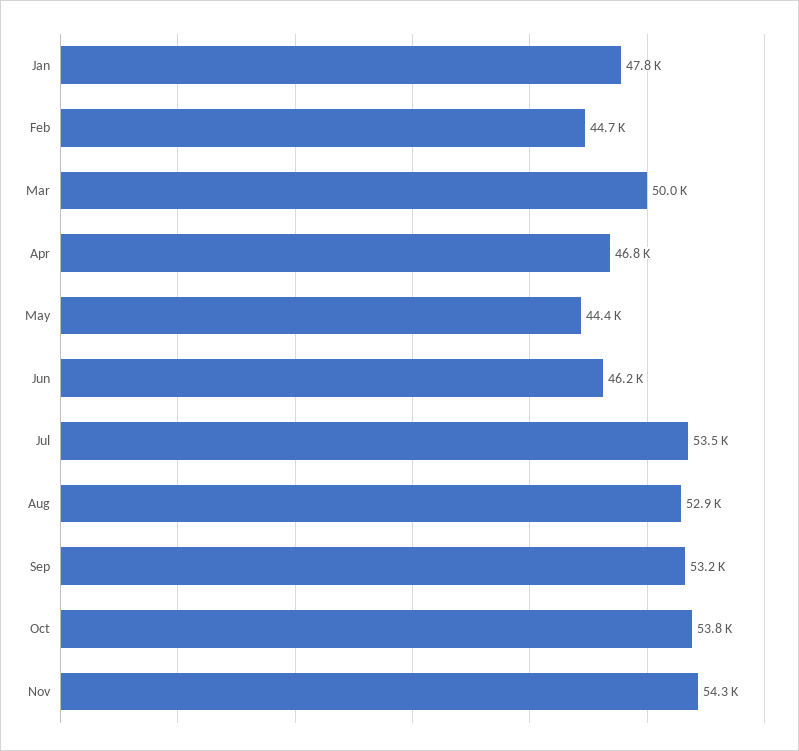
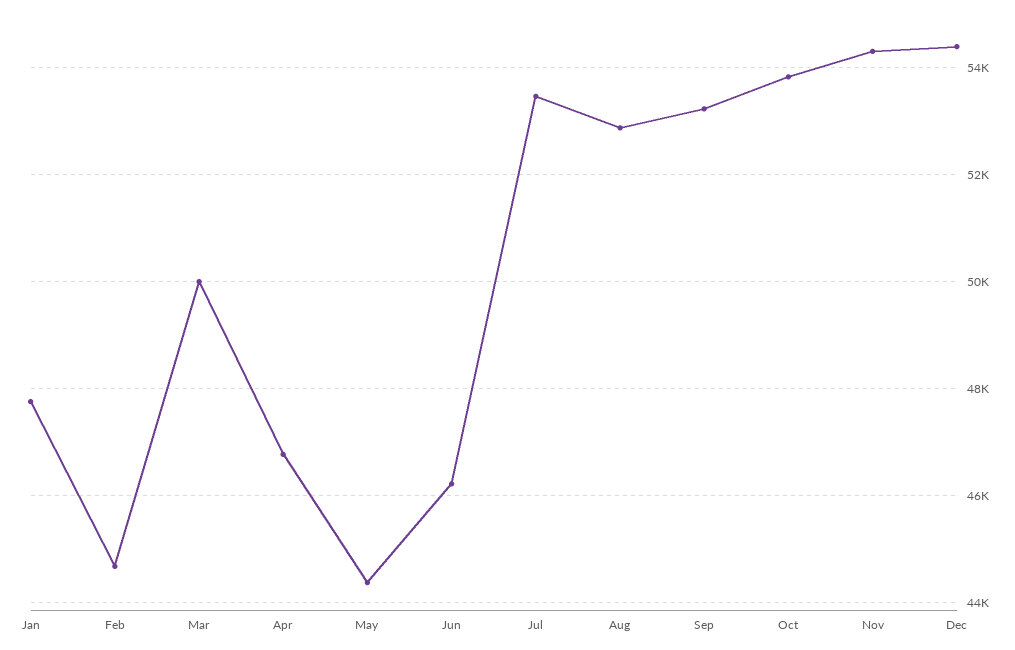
Dec: none -> 54400

